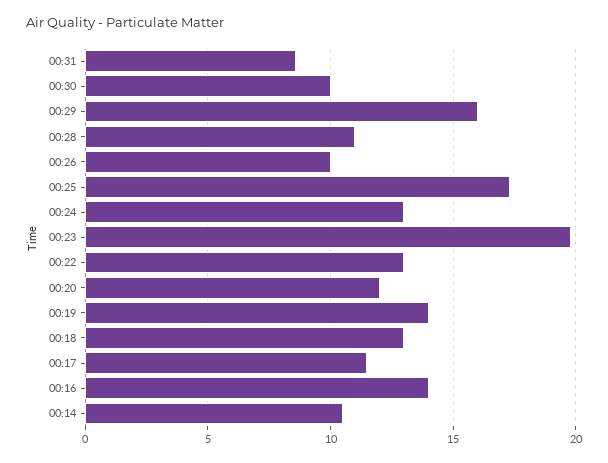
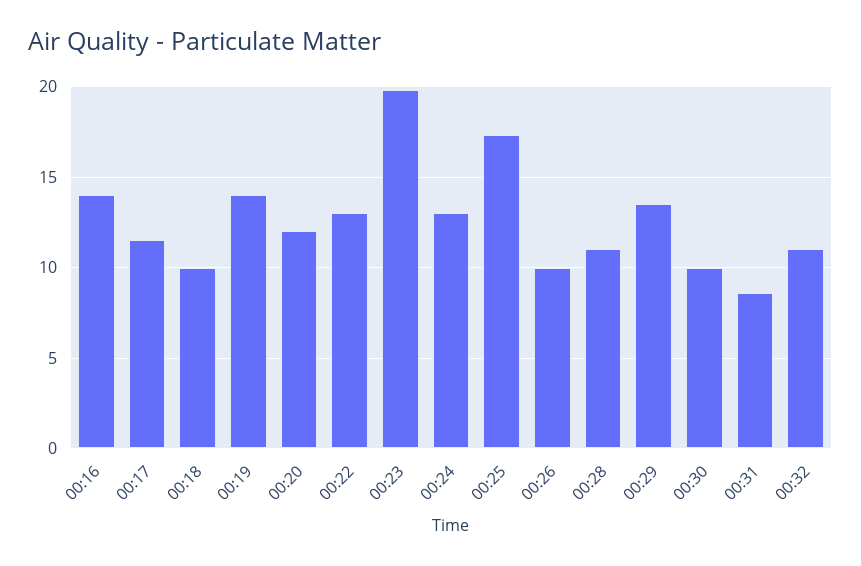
00:29: 16 -> 13.5
00:18: 13 -> 10
00:14: 10.5 -> none
00:32: none -> 11

